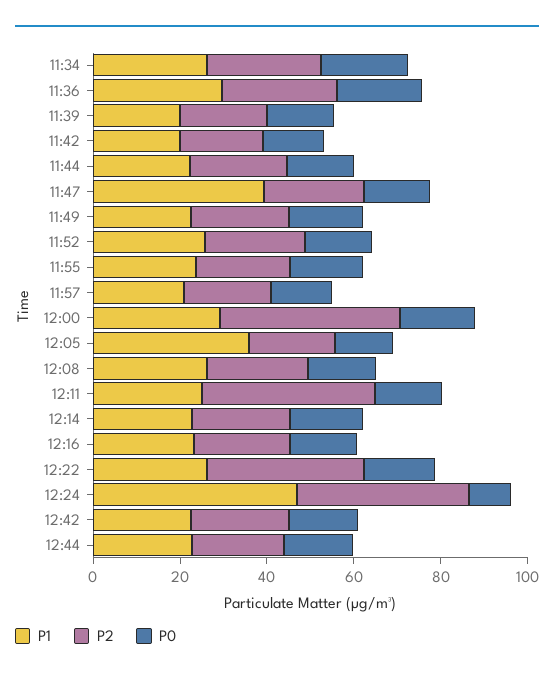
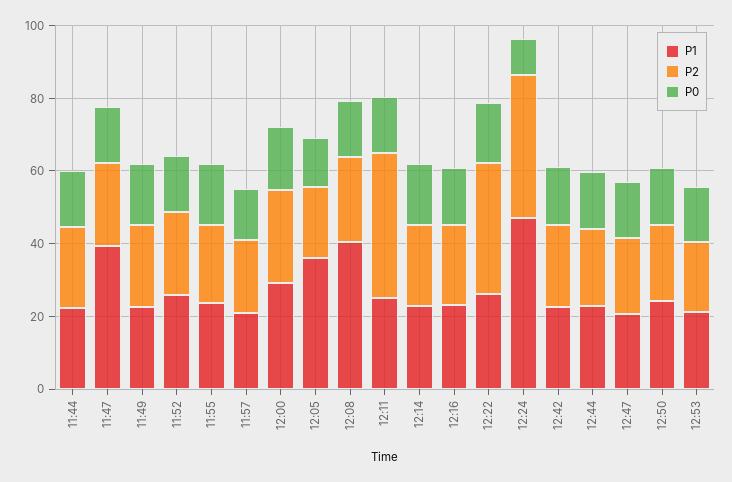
P1, 11:34: 25 -> none
P2, 11:34: 25 -> none
P0, 11:34: 20 -> none
P1, 11:36: 30 -> none
P2, 11:36: 25 -> none
P0, 11:36: 20 -> none
P1, 11:39: 20 -> none
P2, 11:39: 20 -> none
P0, 11:39: 15 -> none
P1, 11:42: 20 -> none
P2, 11:42: 20 -> none
P0, 11:42: 15 -> none
P2, 12:00: 40 -> 25
P1, 12:08: 25 -> 40
P1, 12:47: none -> 20
P2, 12:47: none -> 20
P0, 12:47: none -> 15
P1, 12:50: none -> 25
P2, 12:50: none -> 20
P0, 12:50: none -> 15
P1, 12:53: none -> 20
P2, 12:53: none -> 20
P0, 12:53: none -> 15

